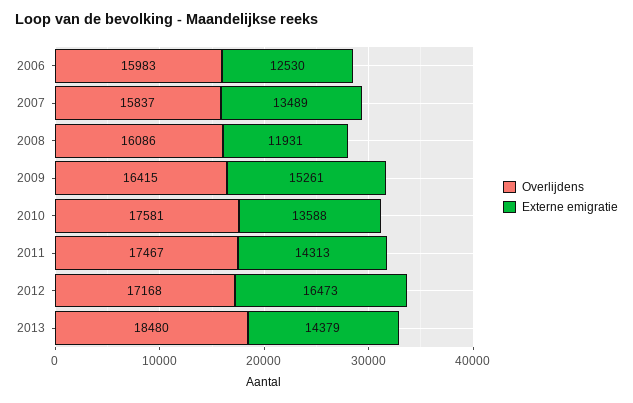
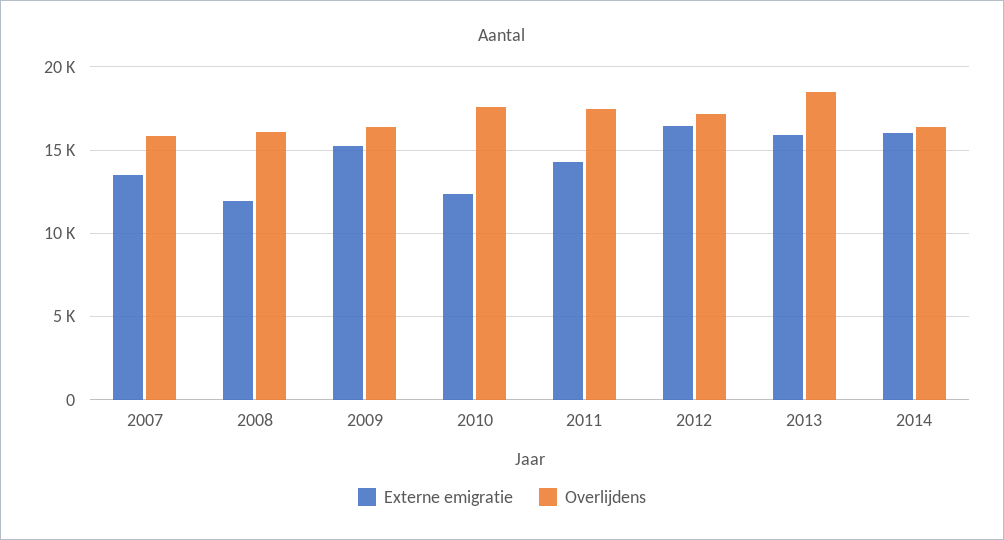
Overlijdens, 2006: 15983 -> none
Externe emigratie, 2006: 12530 -> none
Externe emigratie, 2010: 13588 -> 12500
Externe emigratie, 2013: 14379 -> 16000
Externe emigratie, 2014: none -> 16000
Overlijdens, 2014: none -> 16500

